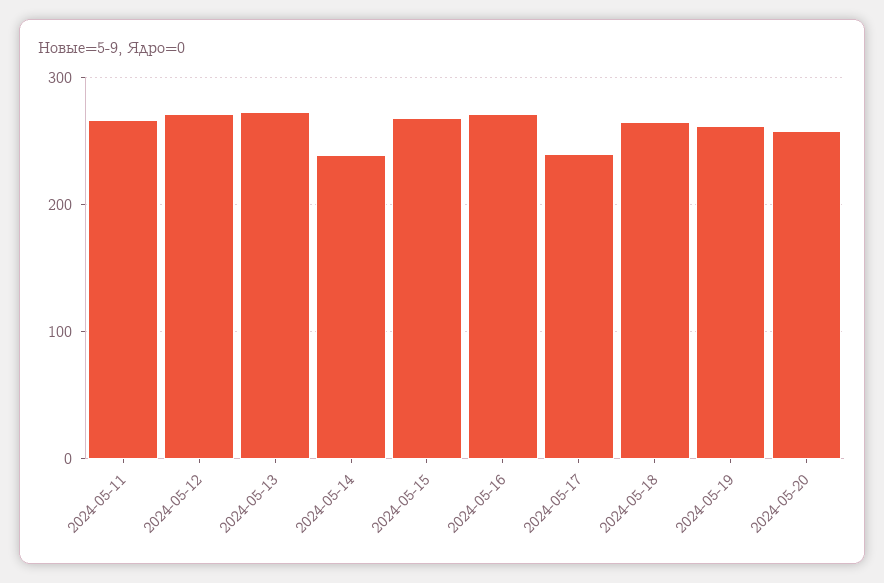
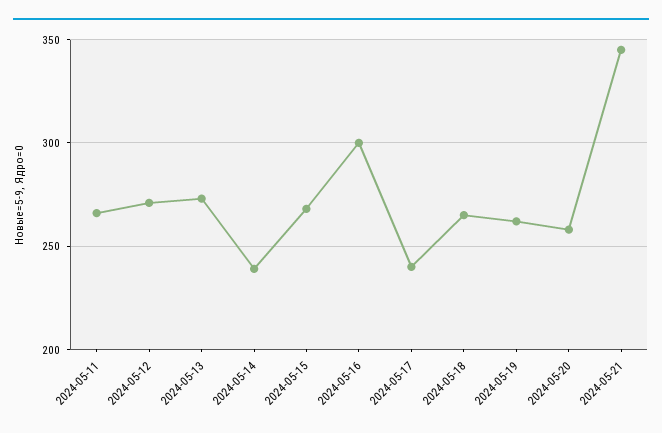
2024-05-16: 270 -> 300
2024-05-21: none -> 345

